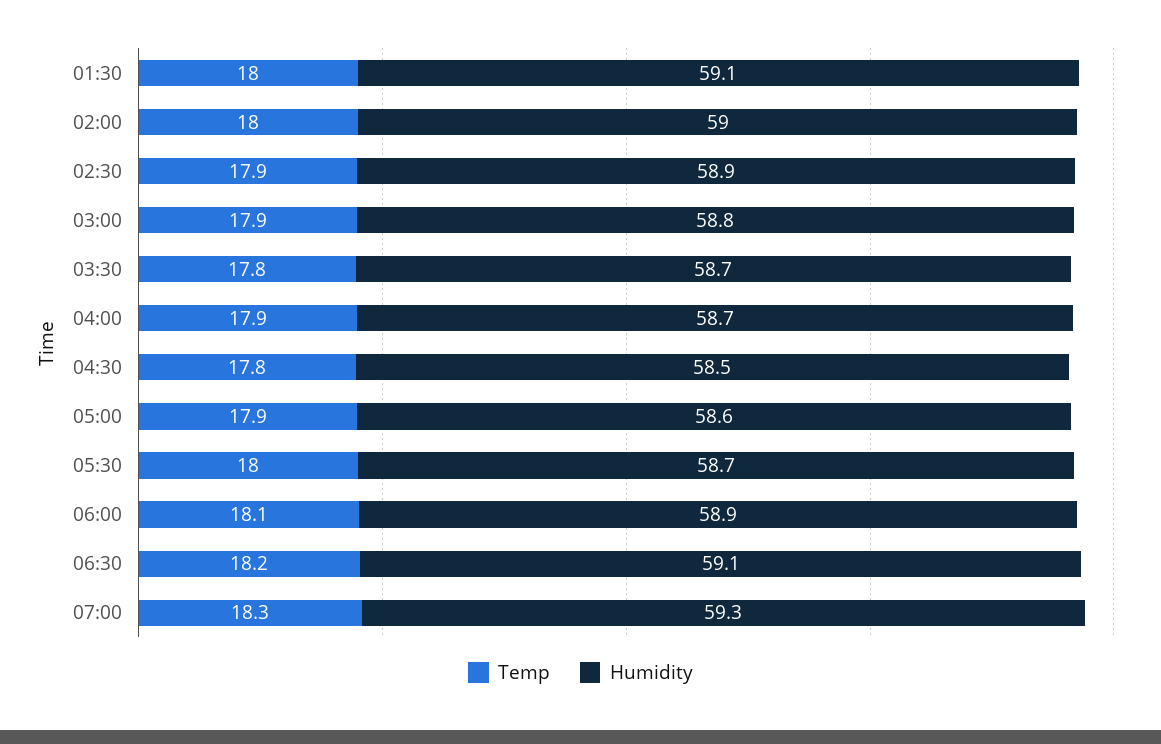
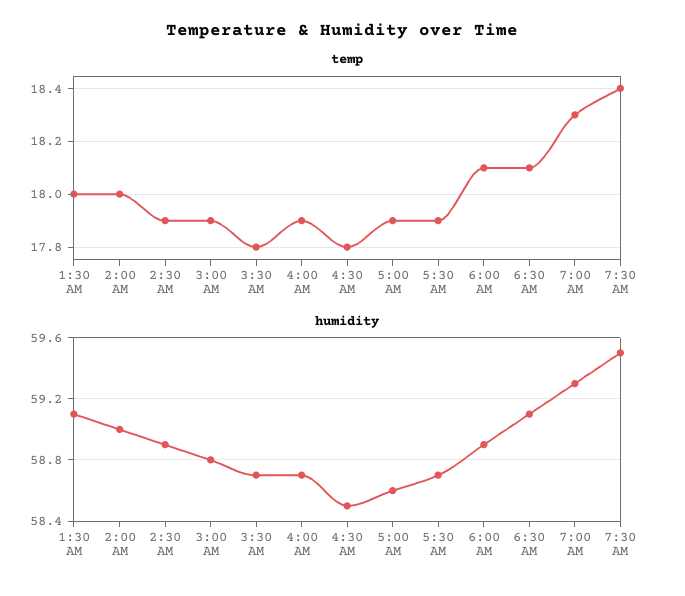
Temp, 05:30: 18 -> 17.9
Temp, 06:30: 18.2 -> 18.1
Temp, 7:30 AM: none -> 18.4
Humidity, 7:30 AM: none -> 59.5

